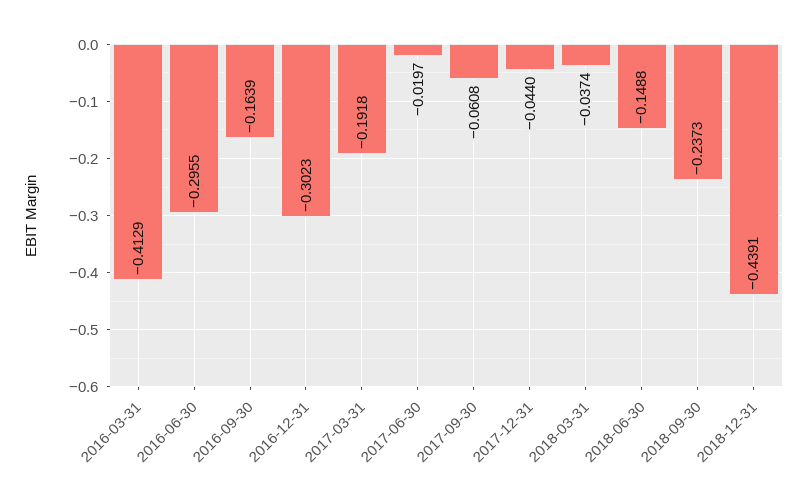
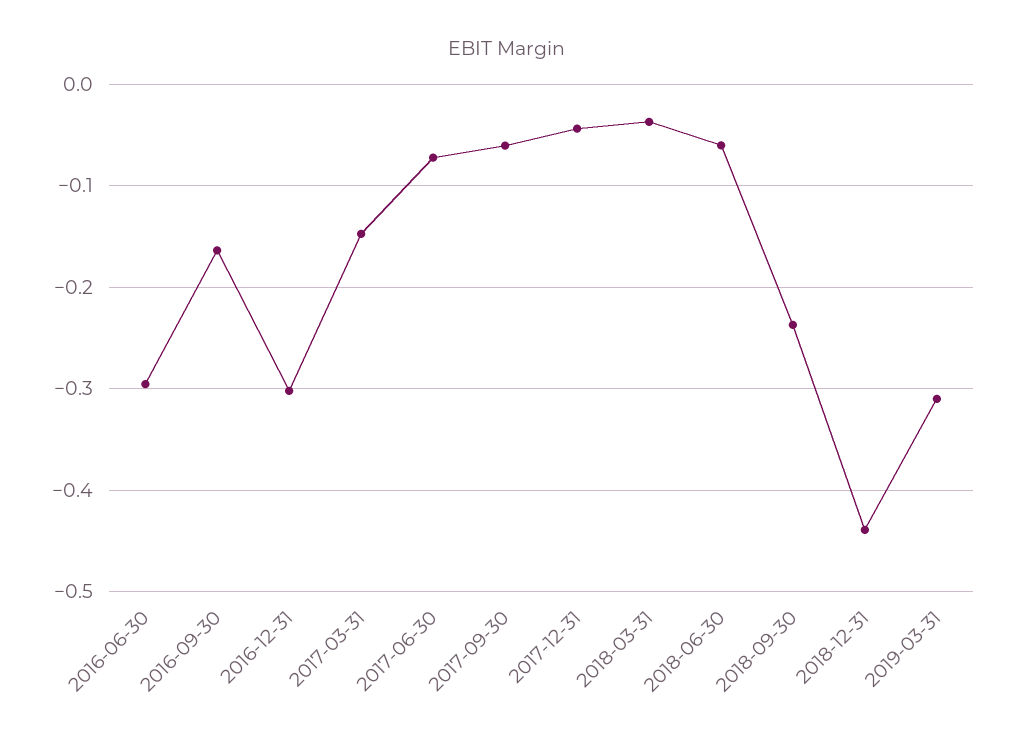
2016-03-31: -0.4129 -> none
2017-03-31: -0.1918 -> -0.15
2017-06-30: -0.0197 -> -0.07
2018-06-30: -0.1488 -> -0.06
2019-03-31: none -> -0.31

